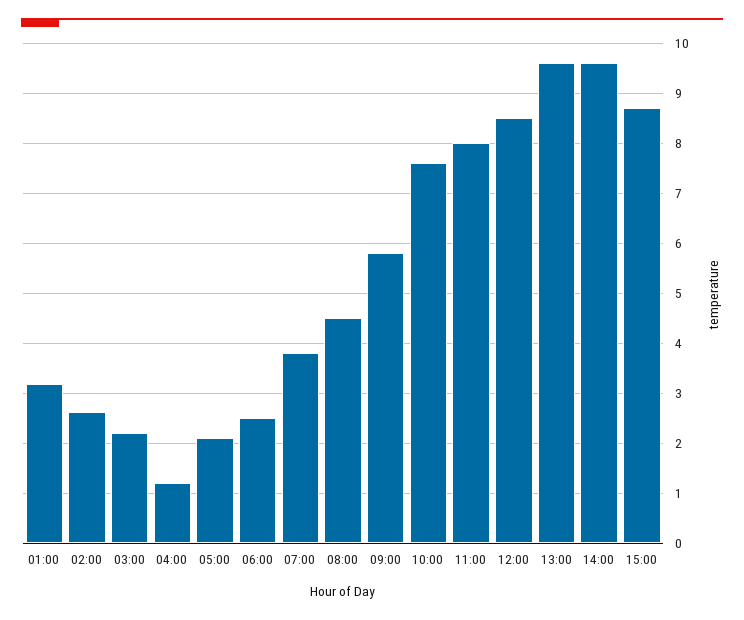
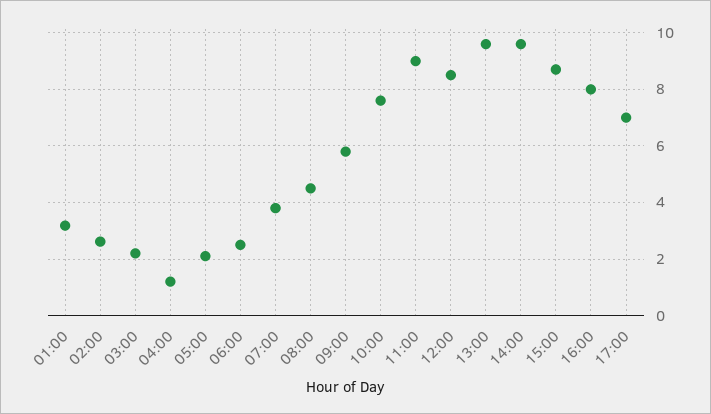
11:00: 8 -> 9
16:00: none -> 8
17:00: none -> 7

